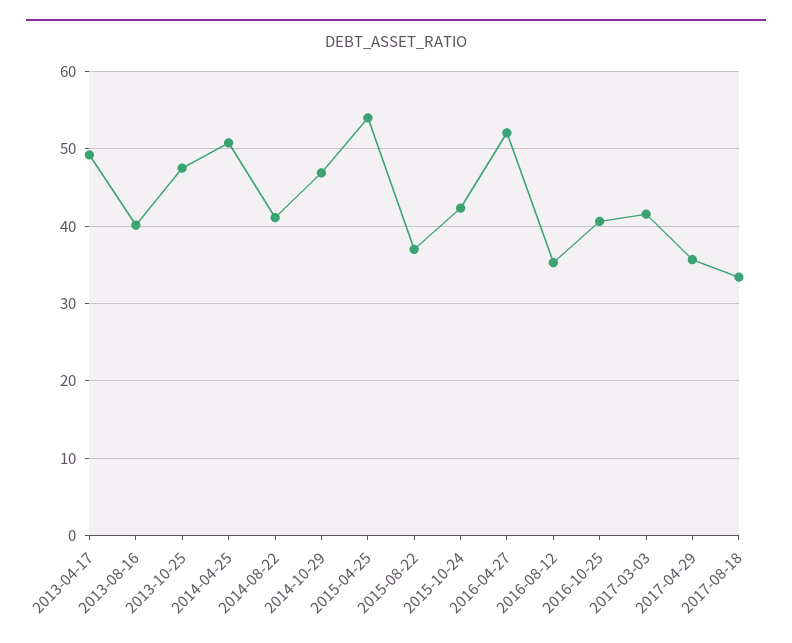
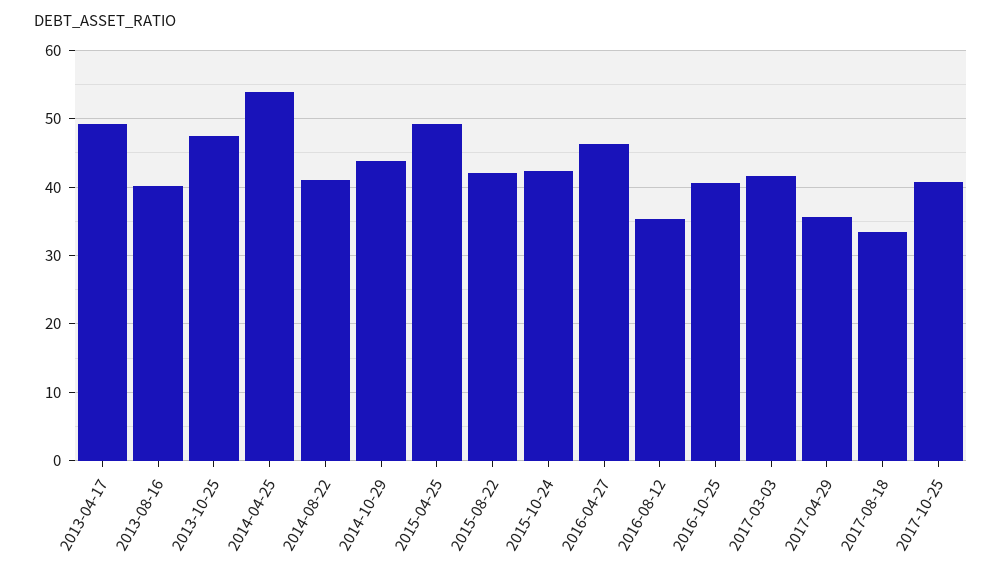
2014-04-25: 51 -> 54
2014-10-29: 47 -> 44
2015-04-25: 54 -> 49
2015-08-22: 37 -> 42
2016-04-27: 52 -> 46
2017-10-25: none -> 41

